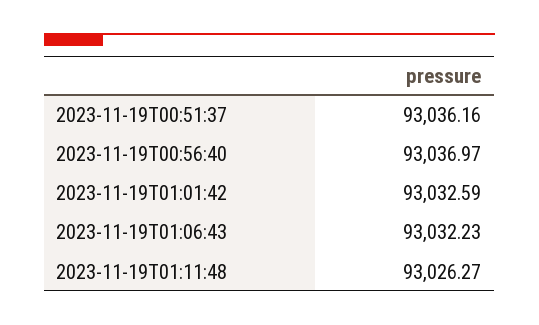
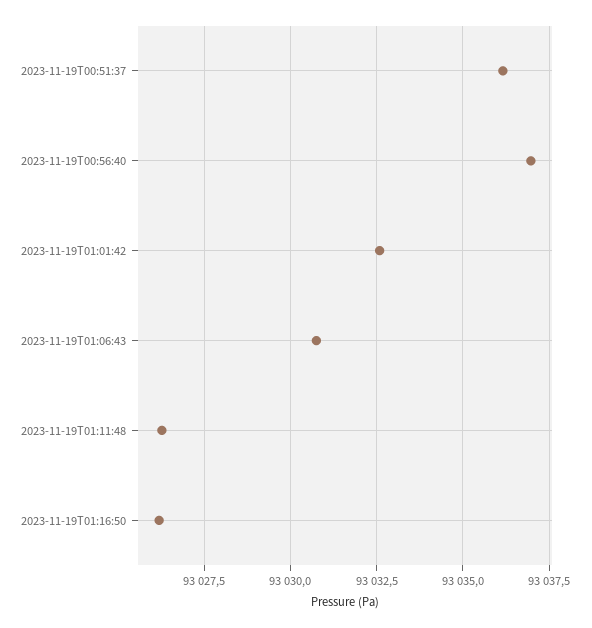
2023-11-19T01:06:43: 93032.23 -> 93030.75
2023-11-19T01:16:50: none -> 93026.25

